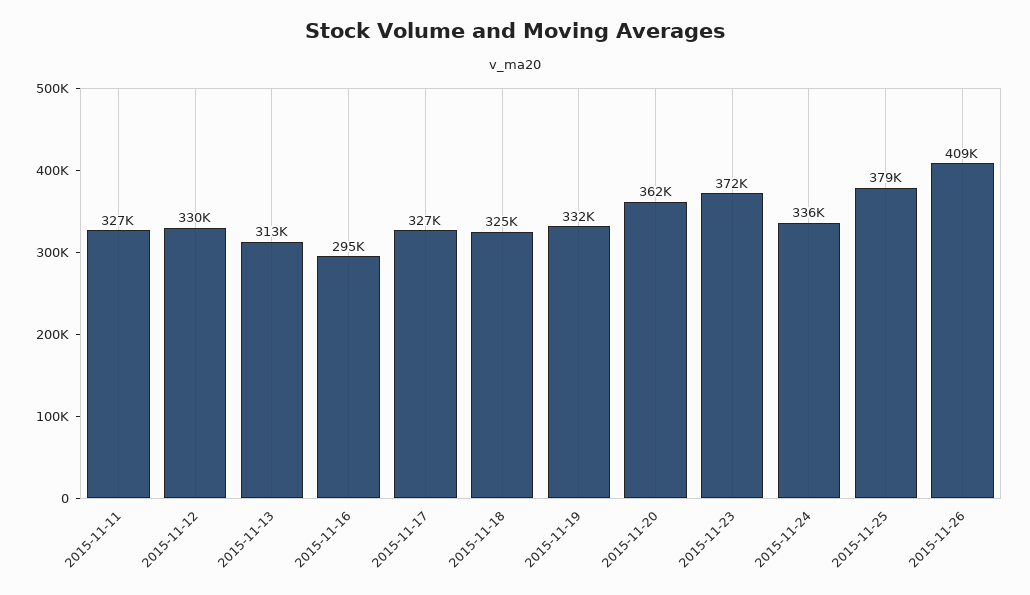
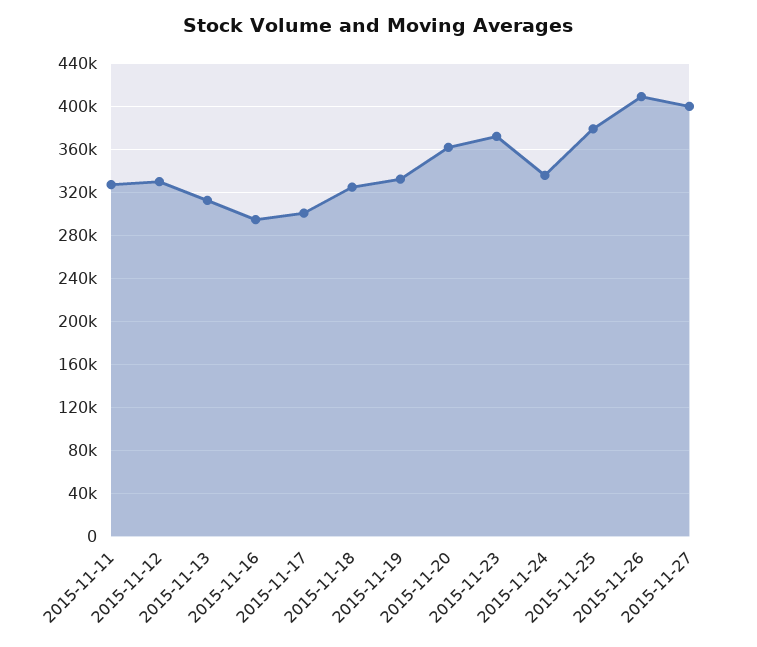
2015-11-17: 327000 -> 300000
2015-11-27: none -> 400000

